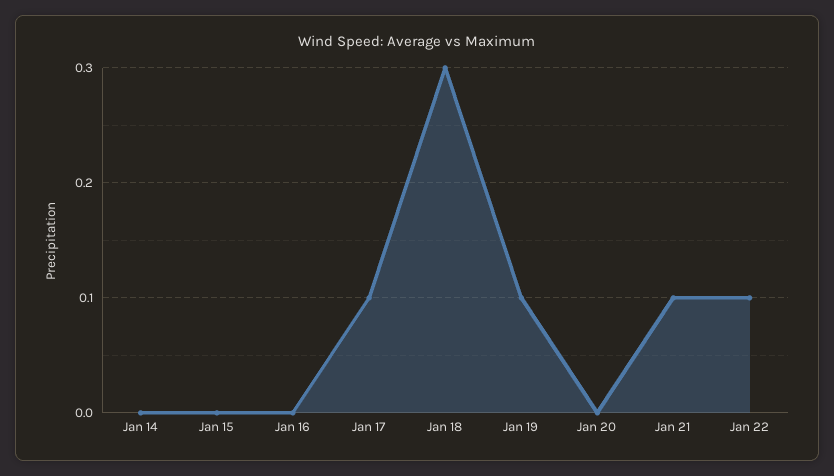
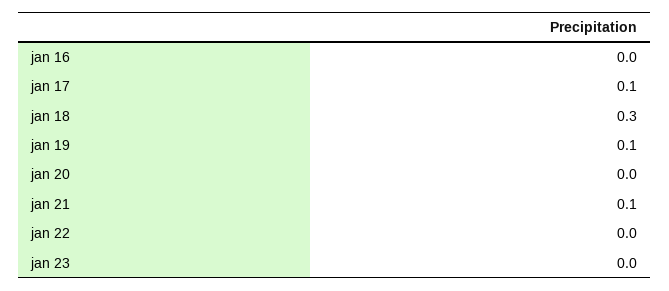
Jan 14: 0 -> none
Jan 15: 0 -> none
Jan 22: 0.1 -> 0
jan 23: none -> 0

